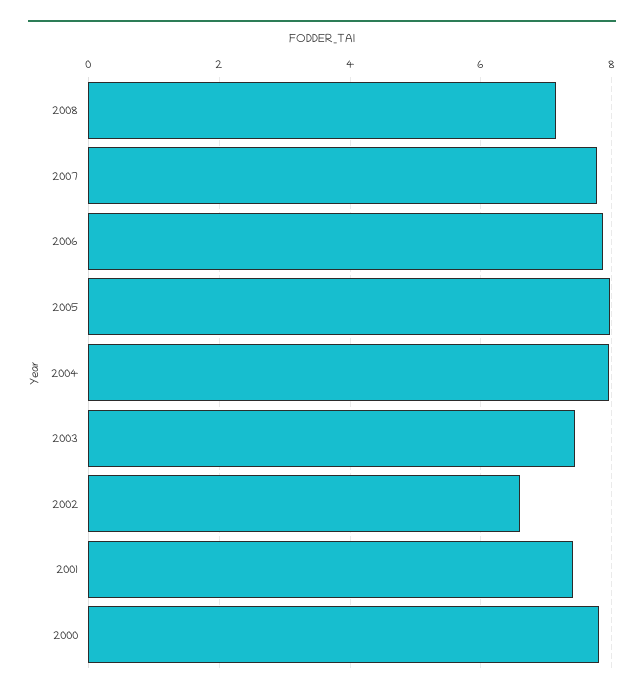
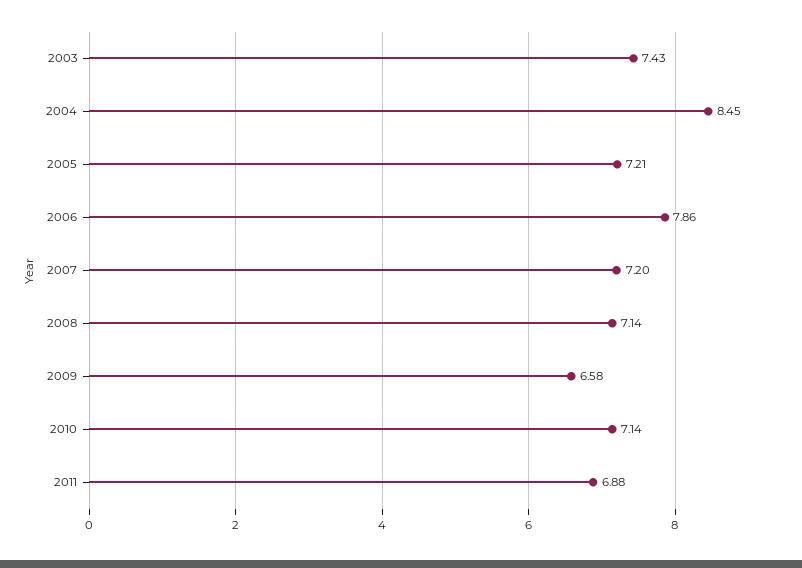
2007: 7.8 -> 7.2
2005: 8 -> 7.21
2004: 8 -> 8.45
2002: 6.6 -> none
2001: 7.4 -> none
2000: 7.8 -> none
2009: none -> 6.58
2010: none -> 7.14
2011: none -> 6.88

